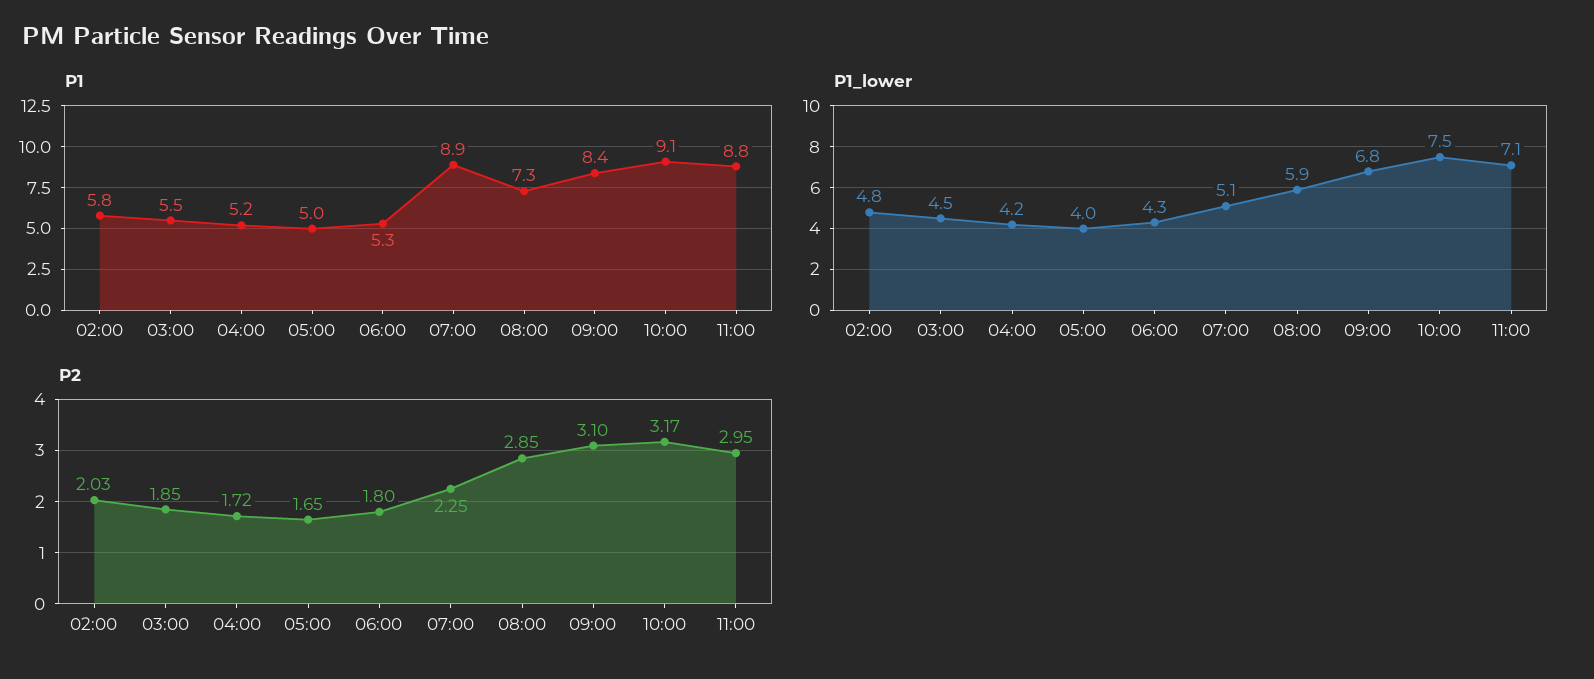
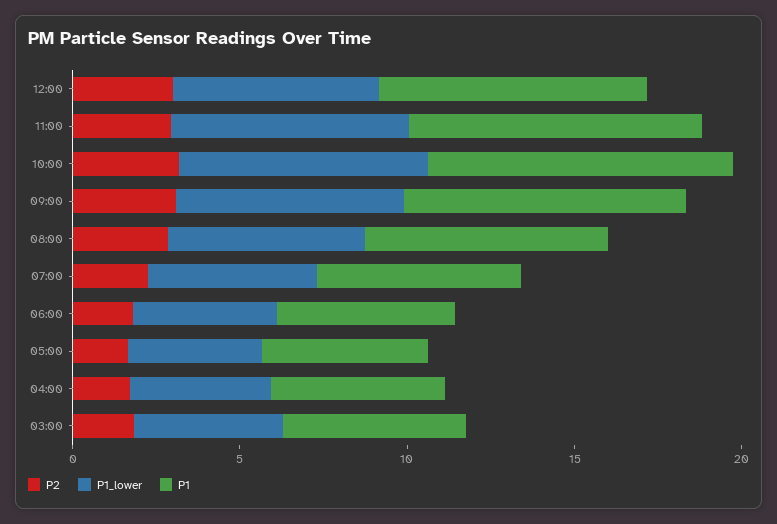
P1, 02:00: 5.8 -> none
P1, 07:00: 8.9 -> 6
P1_lower, 02:00: 4.8 -> none
P2, 02:00: 2.03 -> none
P2, 12:00: none -> 3
P1_lower, 12:00: none -> 6
P1, 12:00: none -> 8

